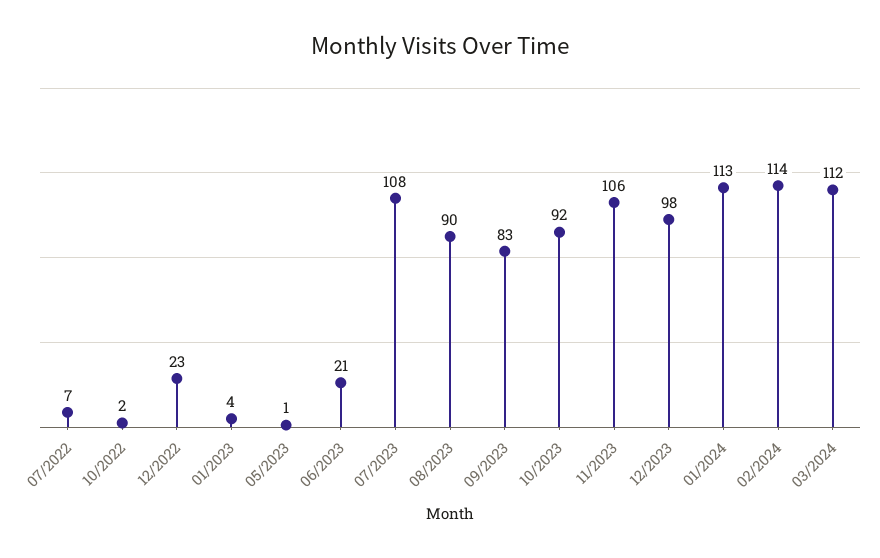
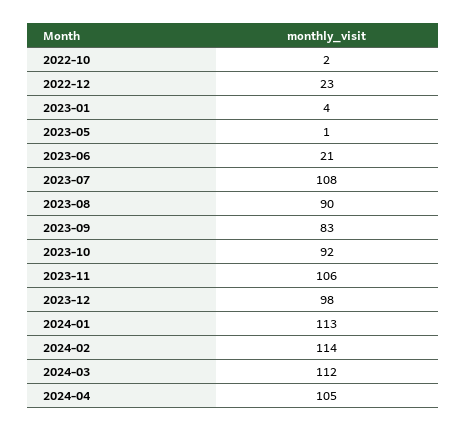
07/2022: 7 -> none
2024-04: none -> 105

